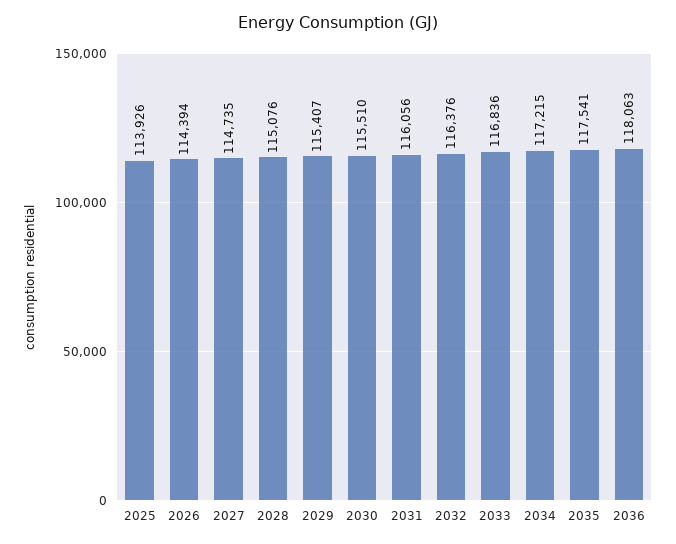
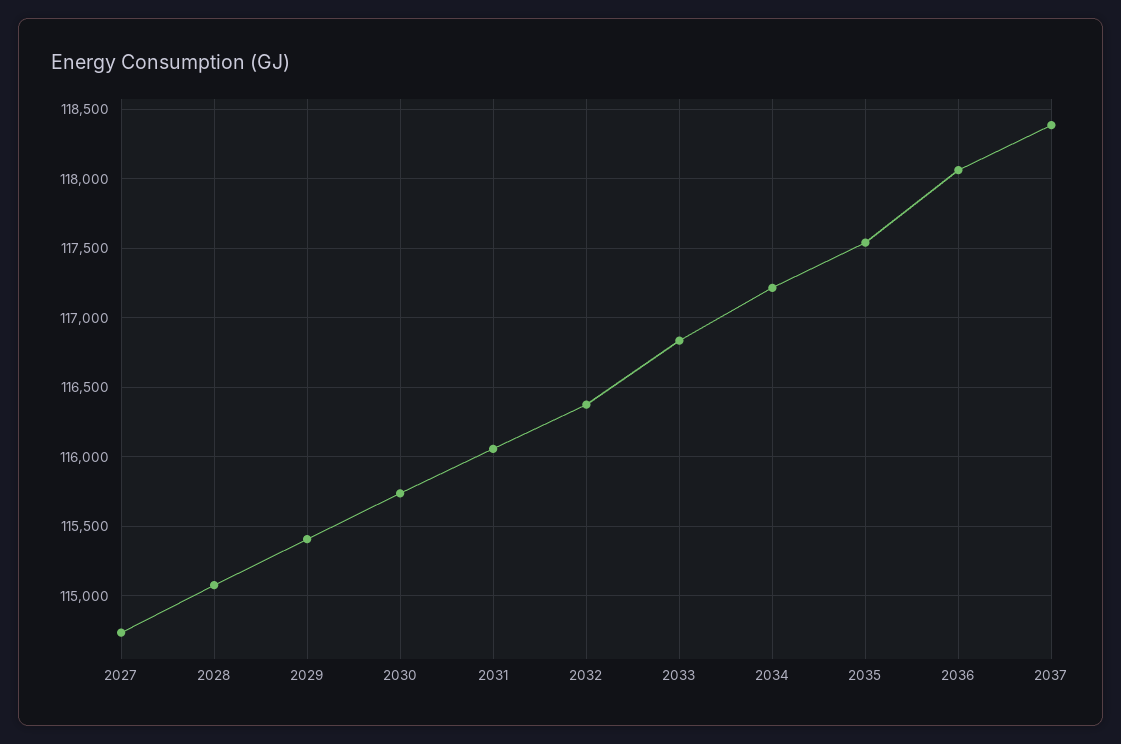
2025: 113926 -> none
2026: 114394 -> none
2030: 115510 -> 115750
2037: none -> 118400

